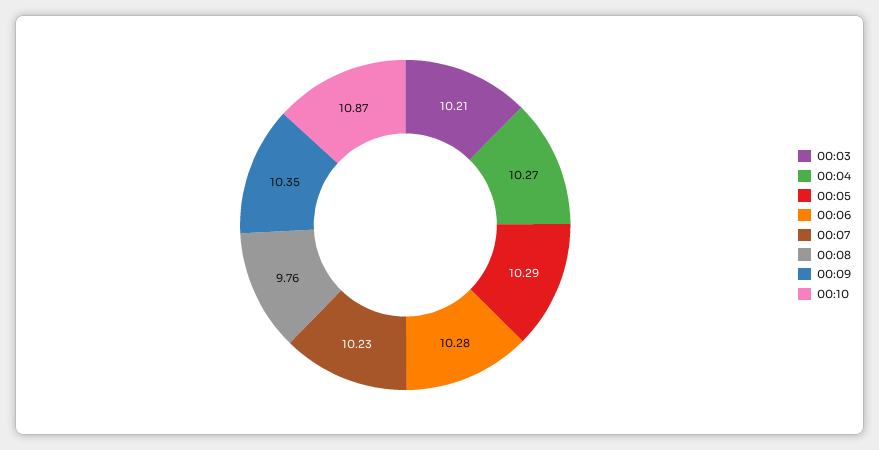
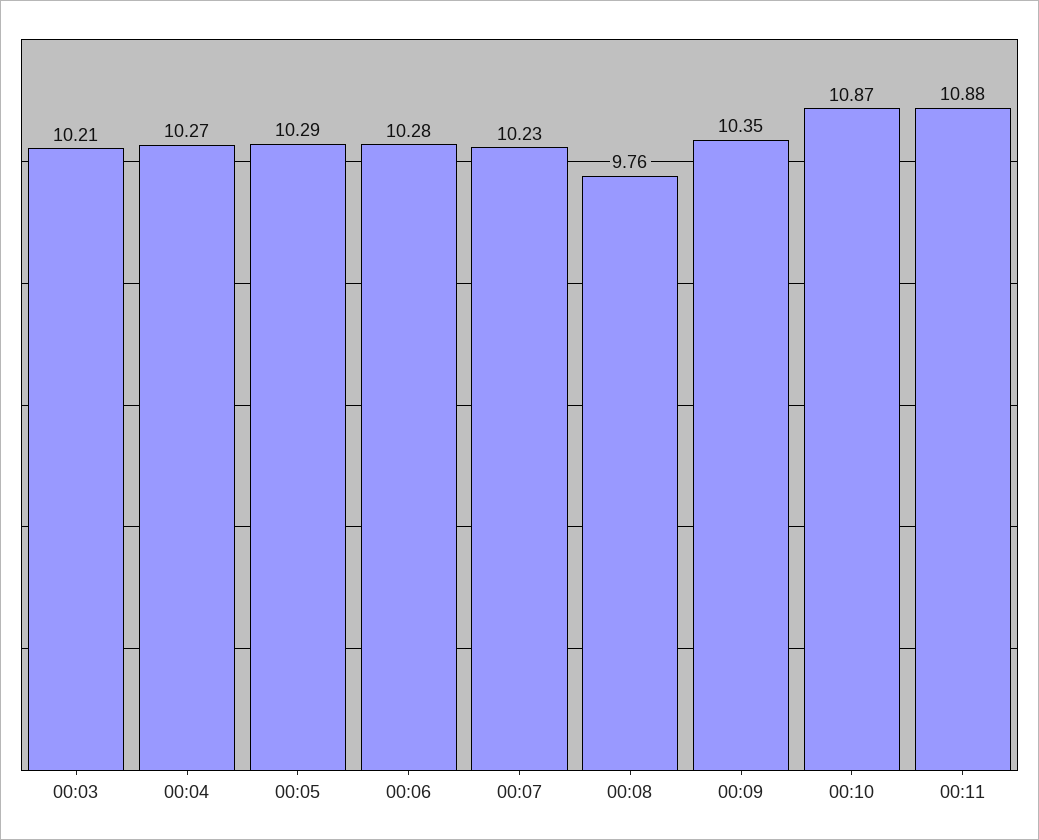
00:11: none -> 10.88

